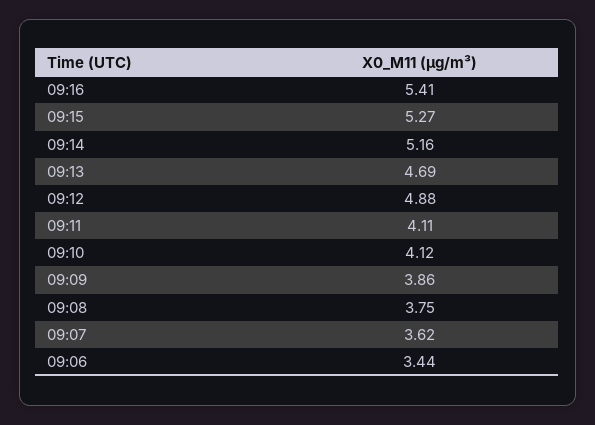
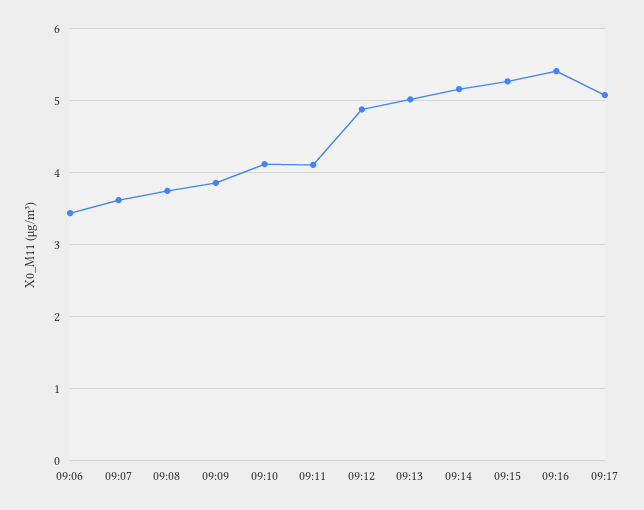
09:13: 4.69 -> 5
09:17: none -> 5.1

